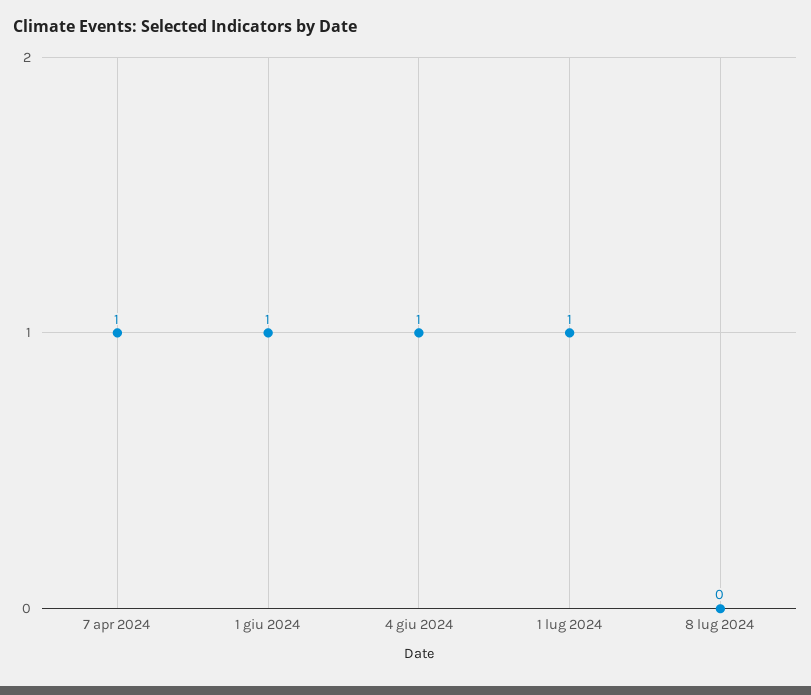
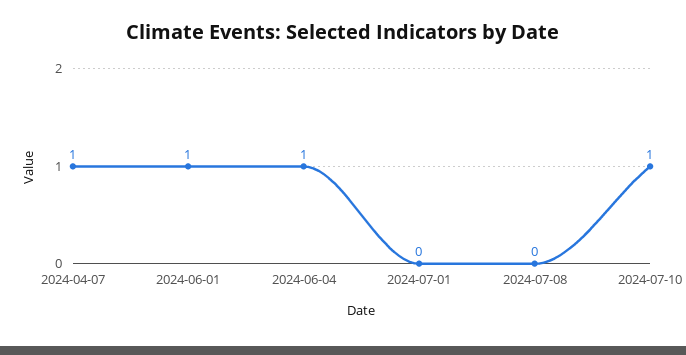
1 lug 2024: 1 -> 0
2024-07-10: none -> 1

